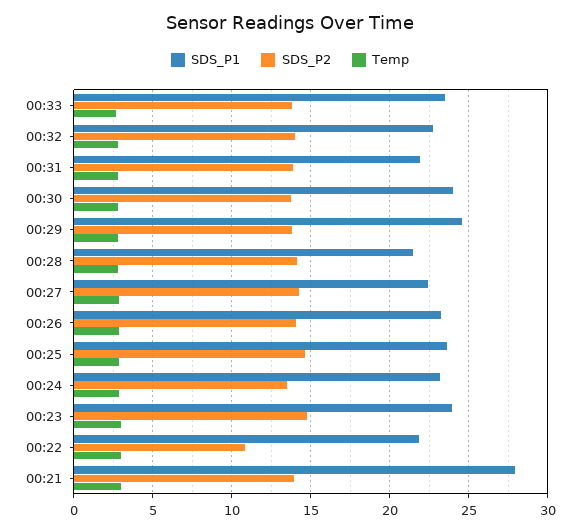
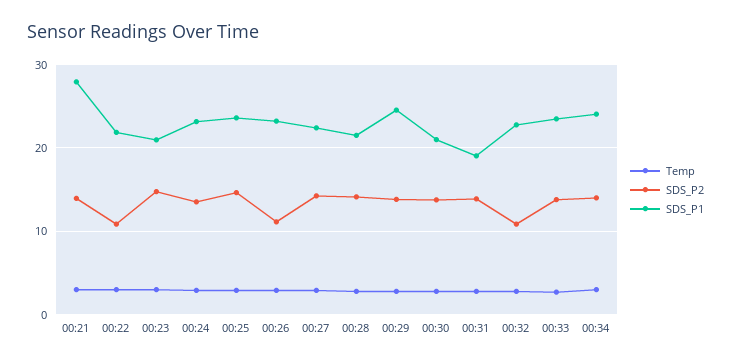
SDS_P2, 00:32: 14 -> 11
SDS_P1, 00:31: 22 -> 19
SDS_P1, 00:30: 24 -> 21
SDS_P2, 00:26: 14 -> 11
SDS_P1, 00:23: 24 -> 21
Temp, 00:34: none -> 3
SDS_P2, 00:34: none -> 14
SDS_P1, 00:34: none -> 24

